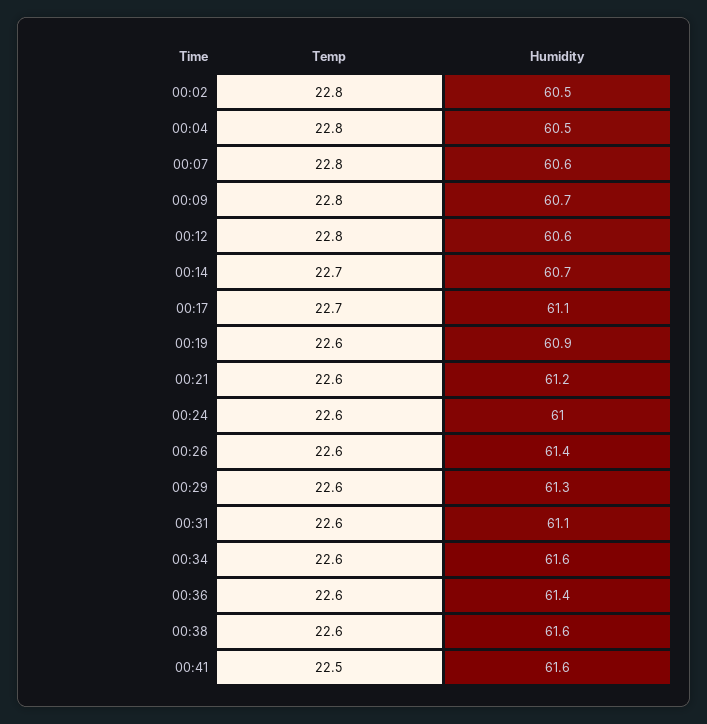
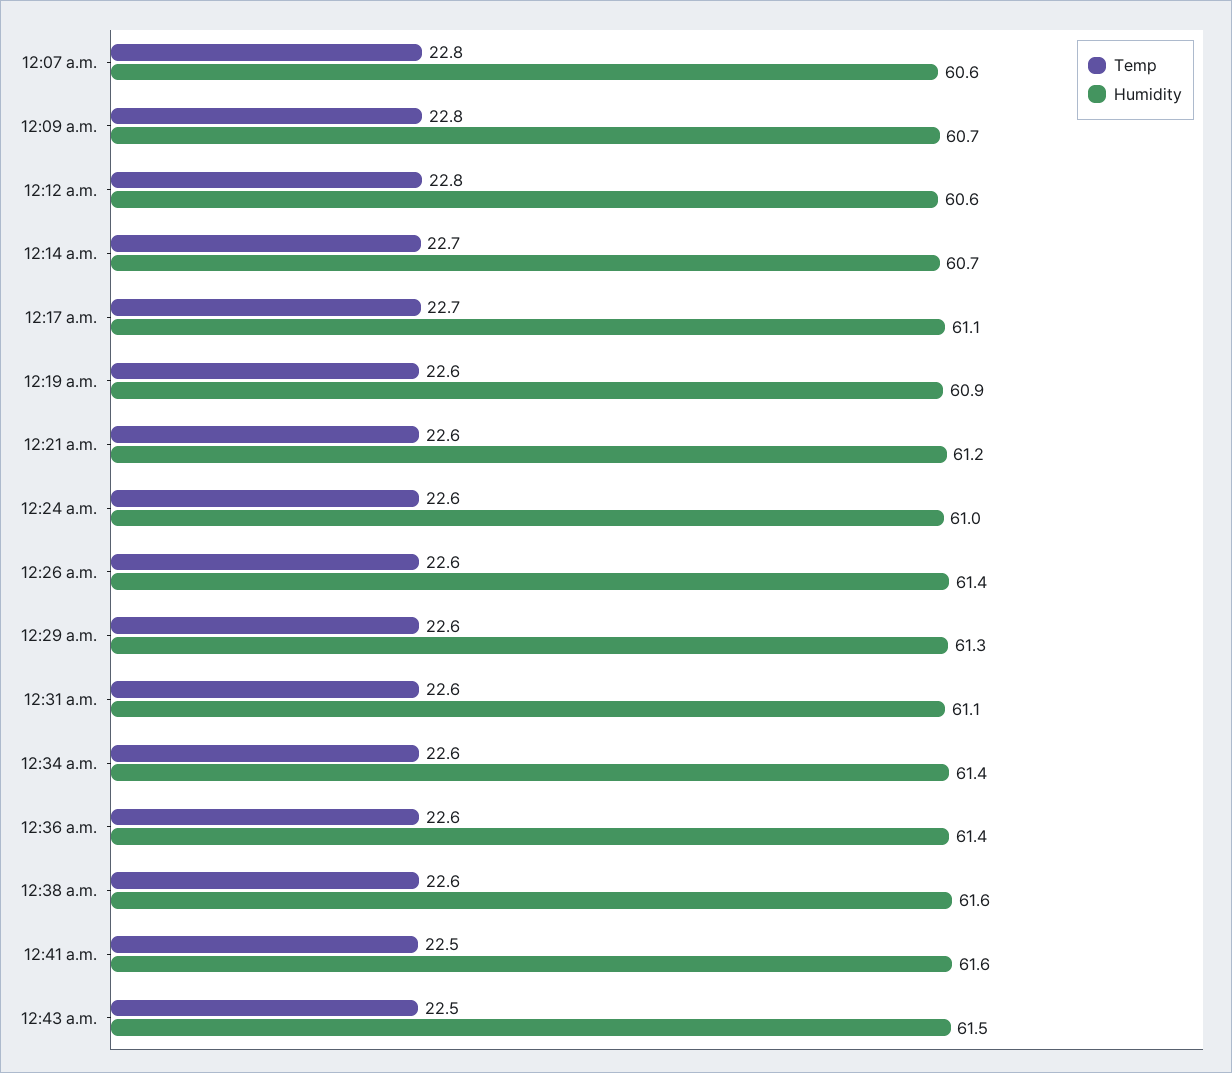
Temp, 00:02: 22.8 -> none
Humidity, 00:02: 60.5 -> none
Temp, 00:04: 22.8 -> none
Humidity, 00:04: 60.5 -> none
Humidity, 00:34: 61.6 -> 61.4
Temp, 12:43 a.m.: none -> 22.5
Humidity, 12:43 a.m.: none -> 61.5

